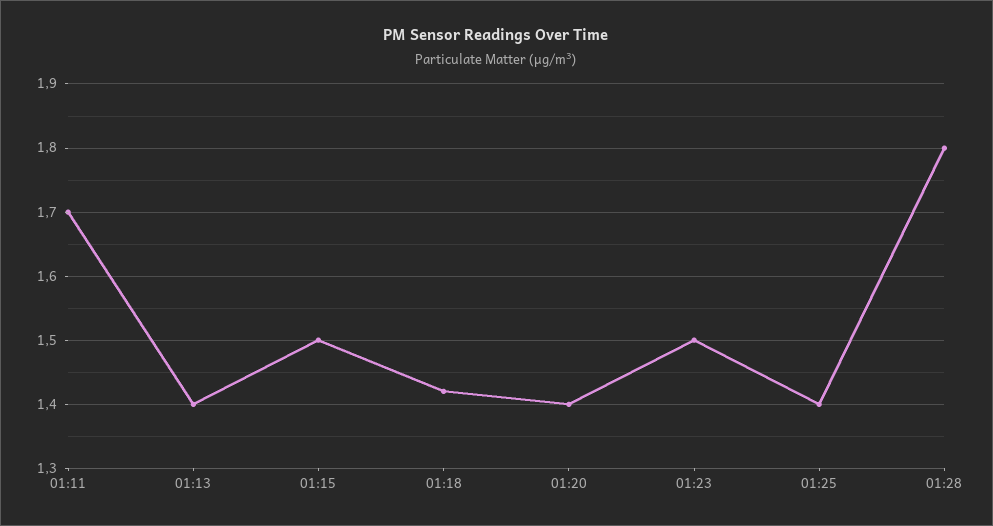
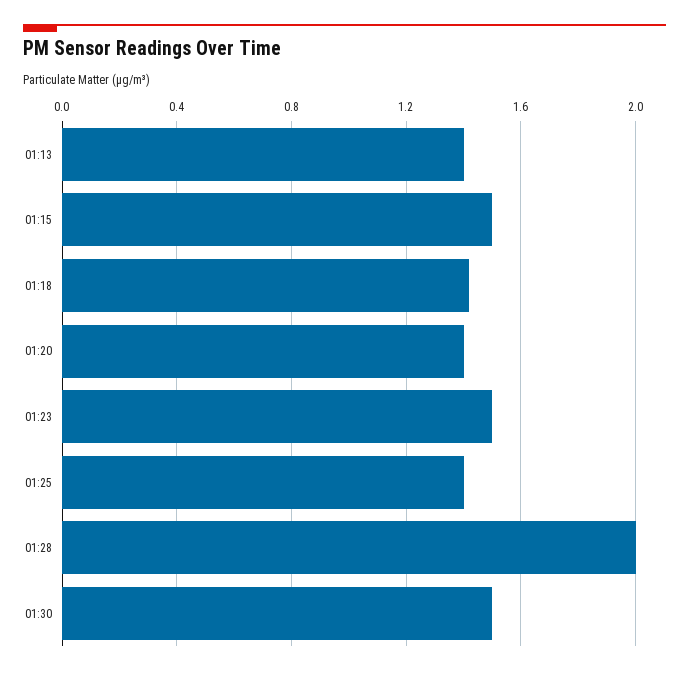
01:11: 1.7 -> none
01:28: 1.8 -> 2
01:30: none -> 1.5

